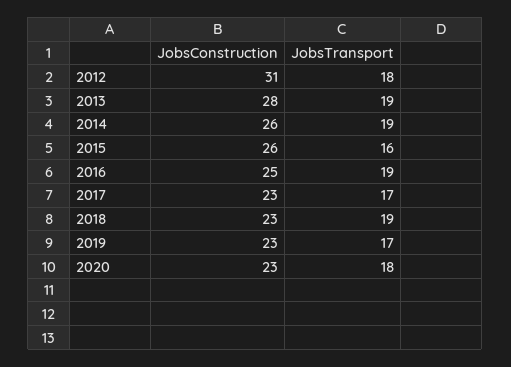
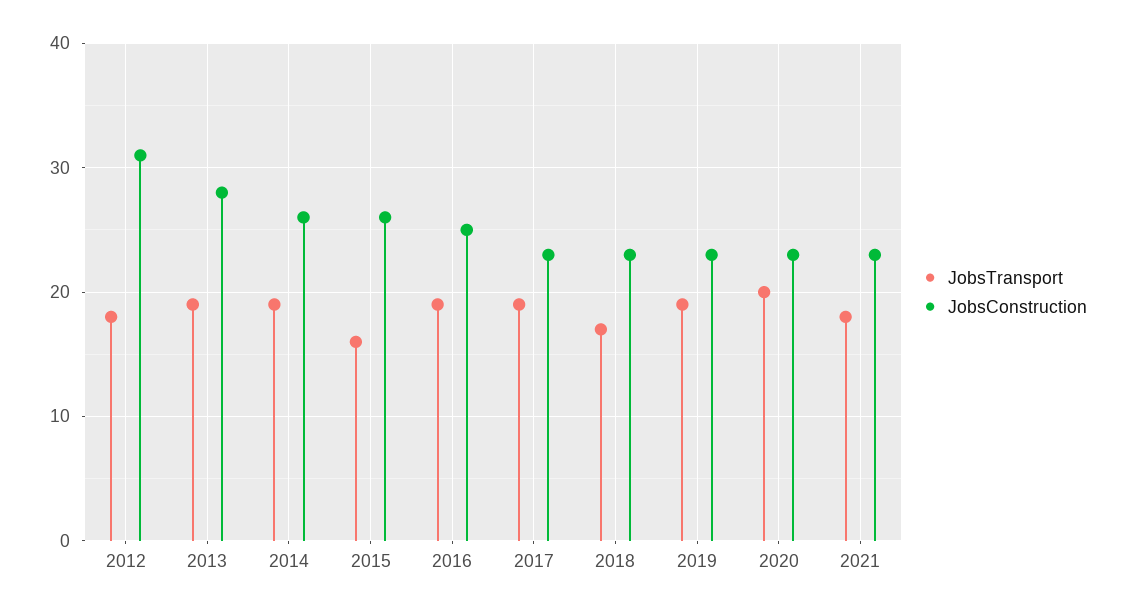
JobsTransport, 2017: 17 -> 19
JobsTransport, 2018: 19 -> 17
JobsTransport, 2019: 17 -> 19
JobsTransport, 2020: 18 -> 20
JobsTransport, 2021: none -> 18
JobsConstruction, 2021: none -> 23

